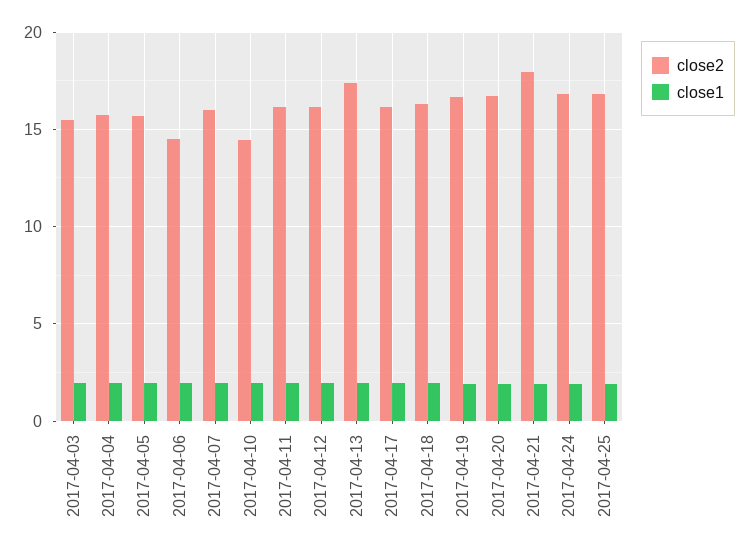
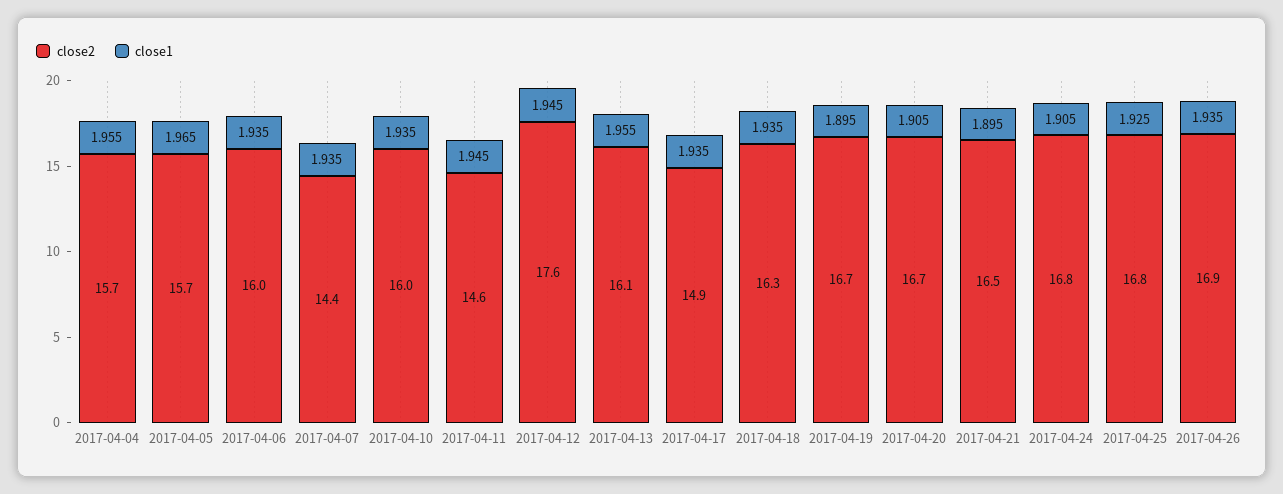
close2, 2017-04-03: 15.5 -> none
close1, 2017-04-03: 2 -> none
close2, 2017-04-06: 14.5 -> 16
close2, 2017-04-07: 16 -> 14.4
close2, 2017-04-10: 14.5 -> 16
close2, 2017-04-11: 16 -> 14.6
close2, 2017-04-12: 16 -> 17.6
close2, 2017-04-13: 17.5 -> 16.1
close2, 2017-04-17: 16 -> 14.9
close2, 2017-04-21: 18 -> 16.5
close2, 2017-04-26: none -> 16.9
close1, 2017-04-26: none -> 1.935

